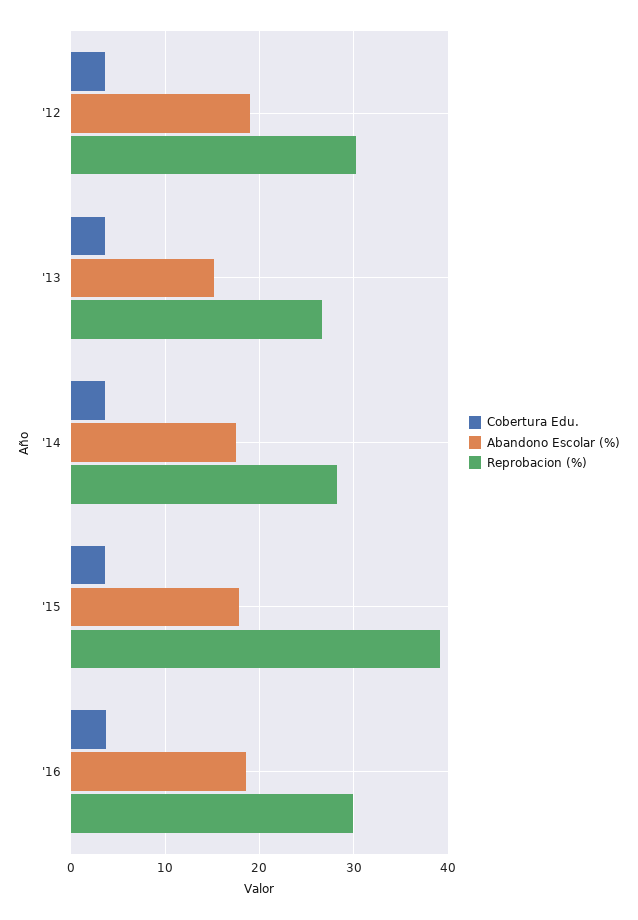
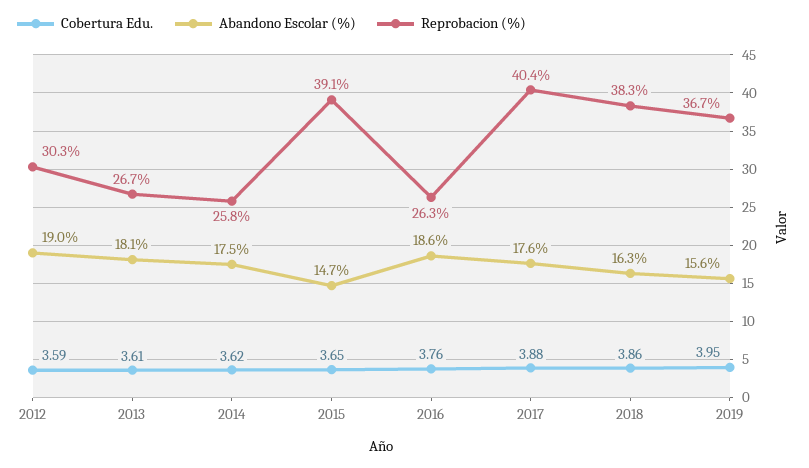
Abandono Escolar (%), '13: 15 -> 18.1
Reprobacion (%), '14: 28 -> 25.8
Abandono Escolar (%), '15: 18 -> 14.7
Reprobacion (%), '16: 30 -> 26.3
Cobertura Edu., 2017: none -> 3.88
Abandono Escolar (%), 2017: none -> 17.6
Reprobacion (%), 2017: none -> 40.4
Cobertura Edu., 2018: none -> 3.86
Abandono Escolar (%), 2018: none -> 16.3
Reprobacion (%), 2018: none -> 38.3
Cobertura Edu., 2019: none -> 3.95
Abandono Escolar (%), 2019: none -> 15.6
Reprobacion (%), 2019: none -> 36.7

